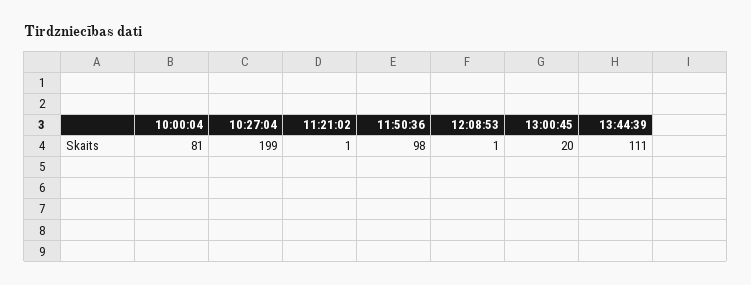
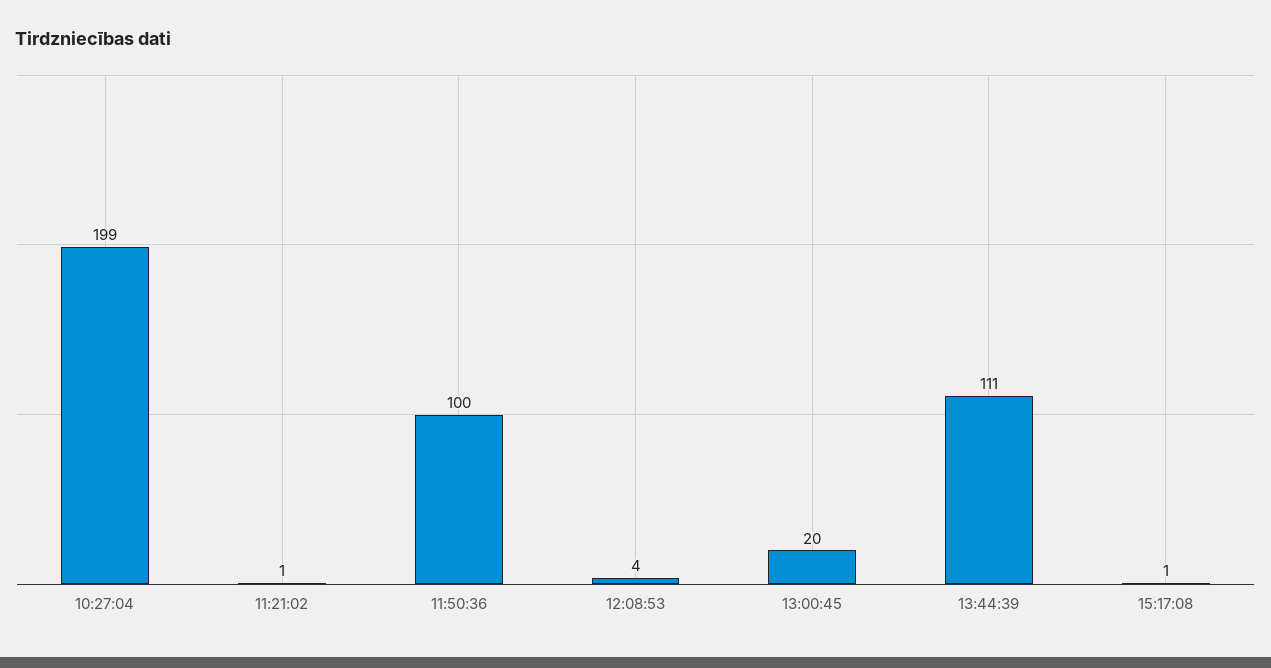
10:00:04: 81 -> none
11:50:36: 98 -> 100
12:08:53: 1 -> 4
15:17:08: none -> 1

